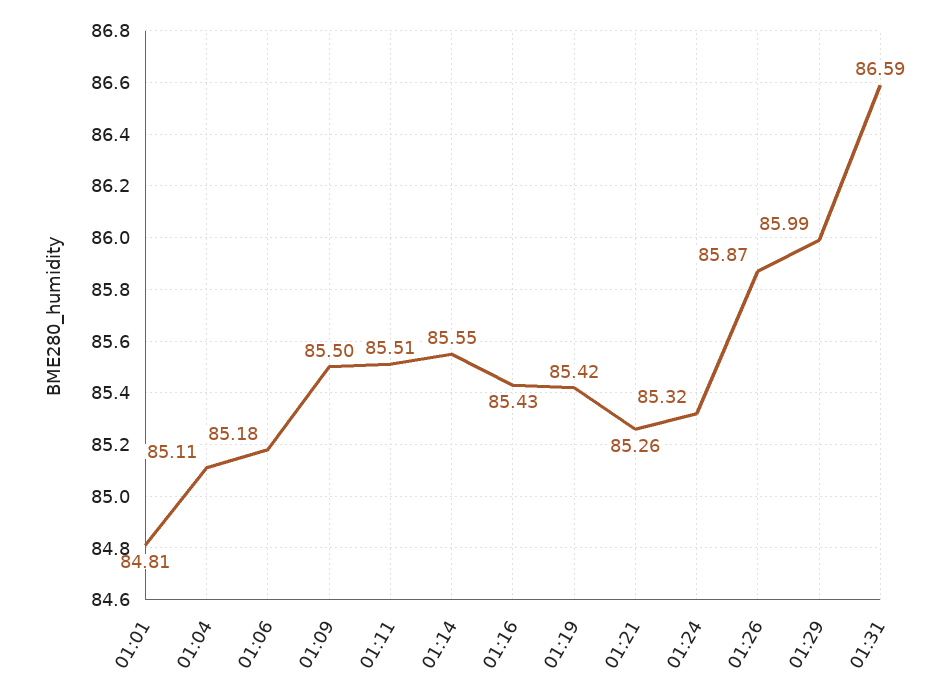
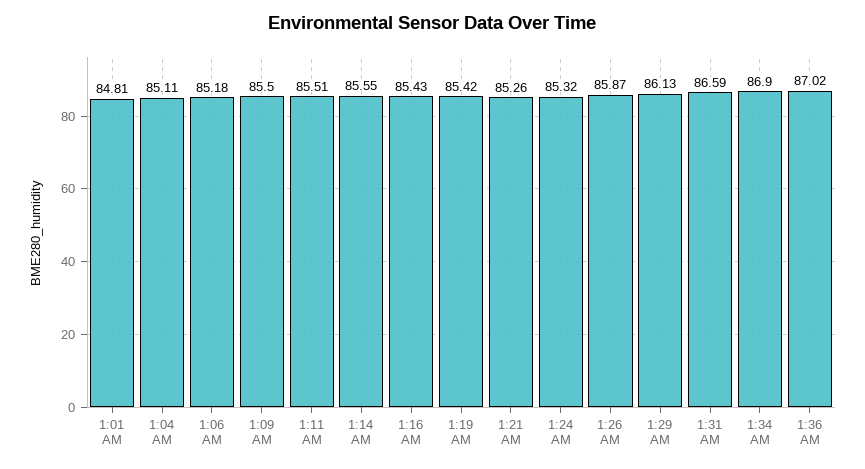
01:29: 85.99 -> 86.13
1:34 AM: none -> 86.9
1:36 AM: none -> 87.02

